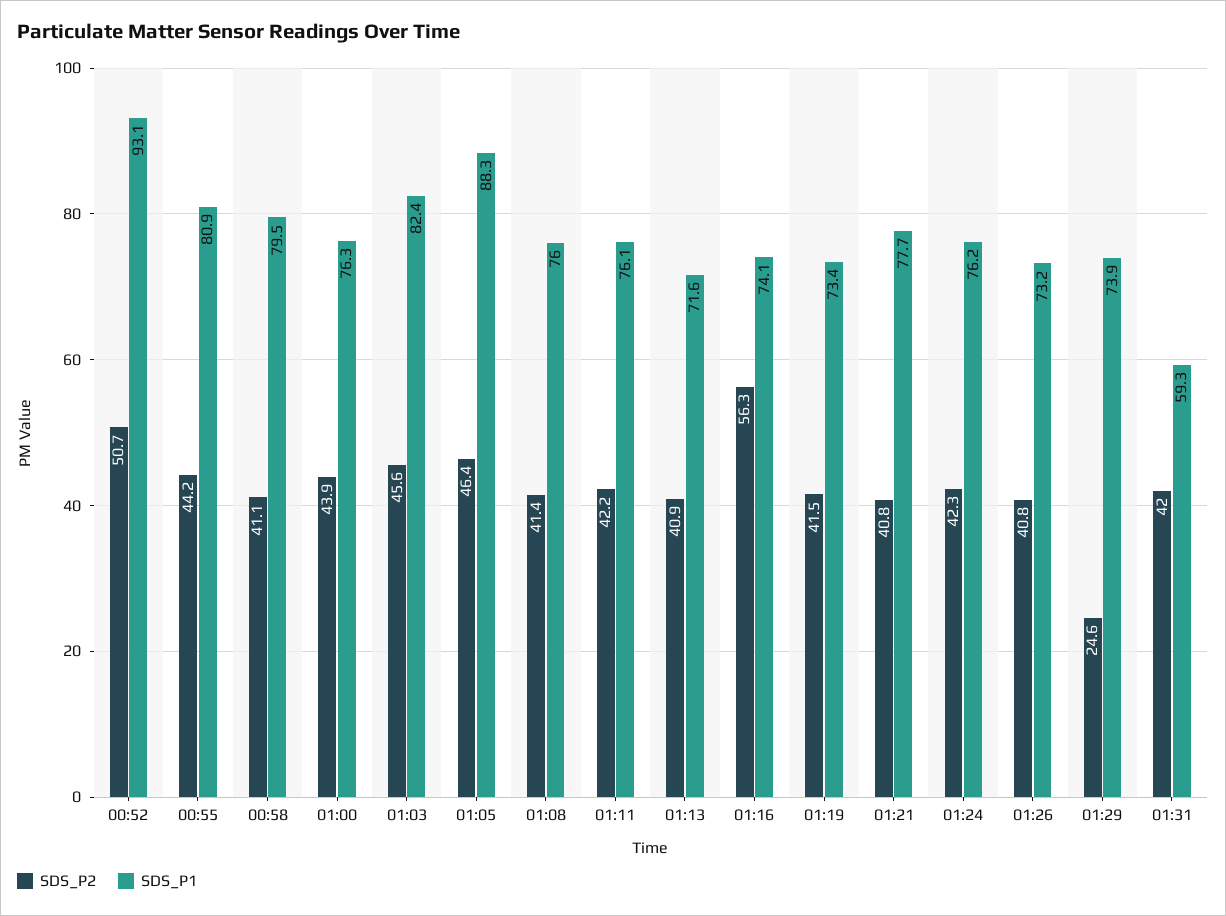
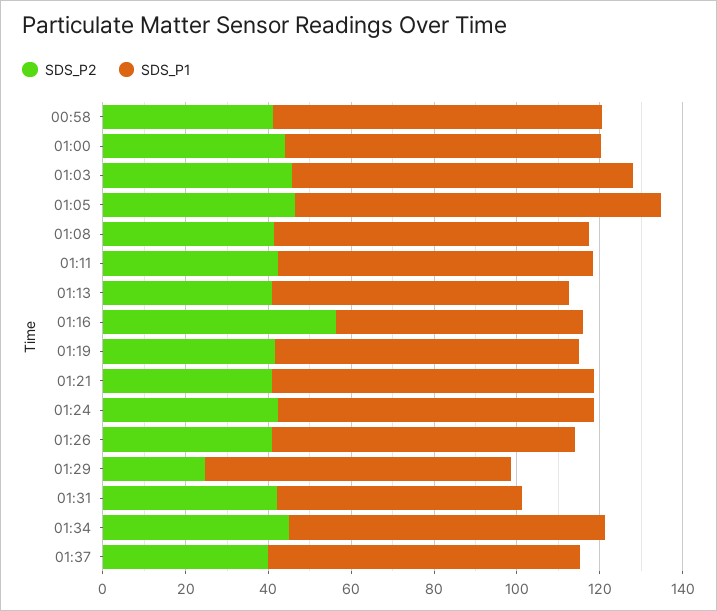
SDS_P2, 00:52: 50.7 -> none
SDS_P1, 00:52: 93.1 -> none
SDS_P2, 00:55: 44.2 -> none
SDS_P1, 00:55: 80.9 -> none
SDS_P1, 01:16: 74.1 -> 60
SDS_P2, 01:34: none -> 45
SDS_P1, 01:34: none -> 75
SDS_P2, 01:37: none -> 40
SDS_P1, 01:37: none -> 75

